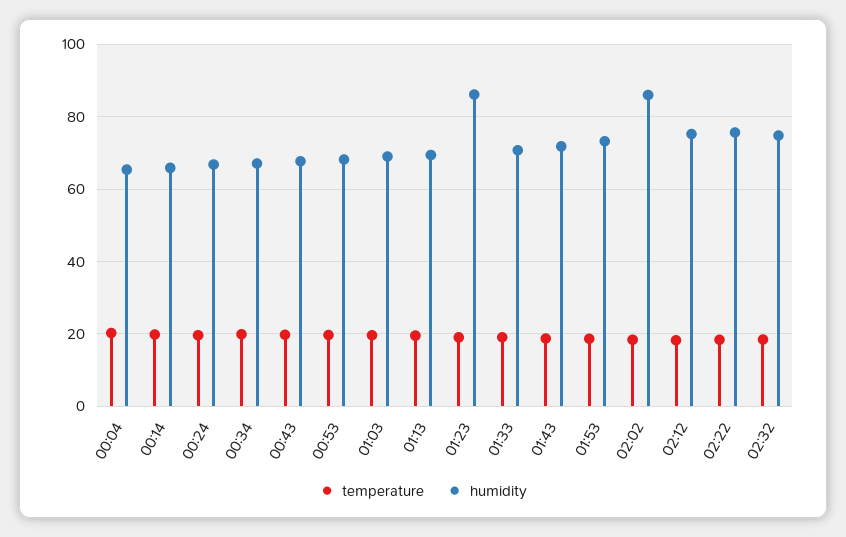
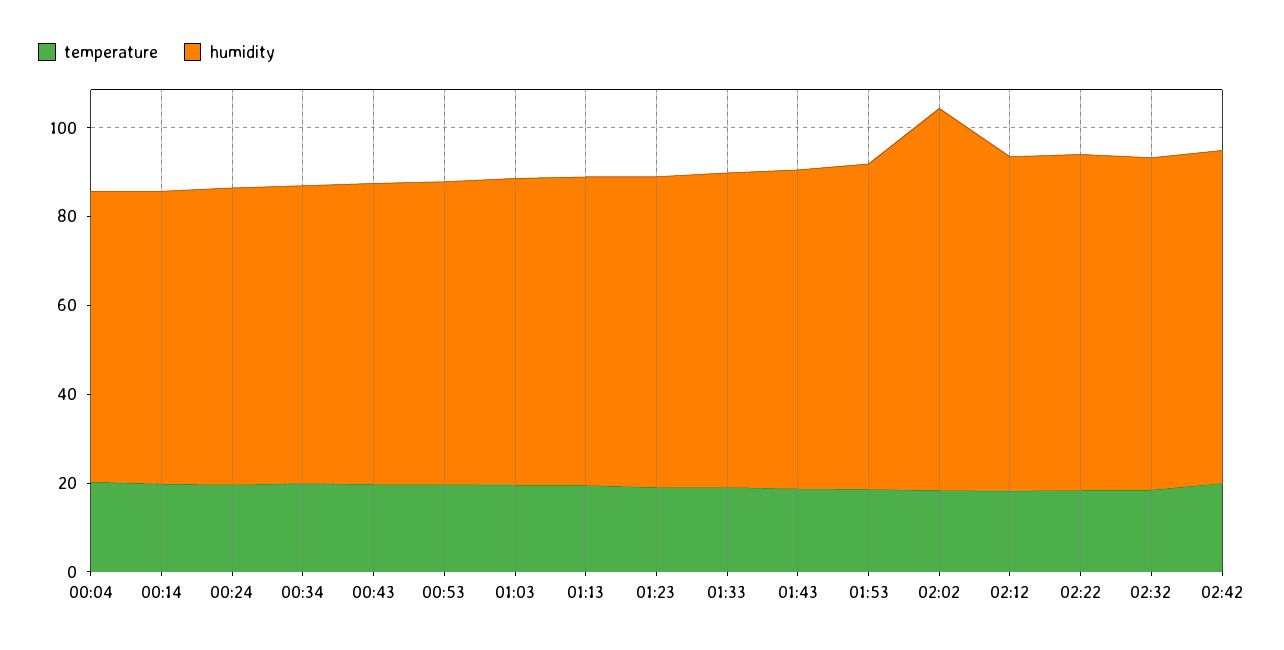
humidity, 01:23: 86 -> 70
temperature, 02:42: none -> 20
humidity, 02:42: none -> 75

